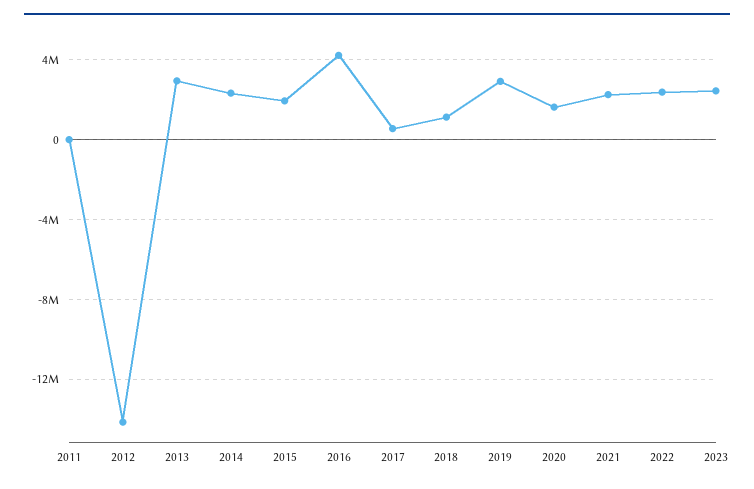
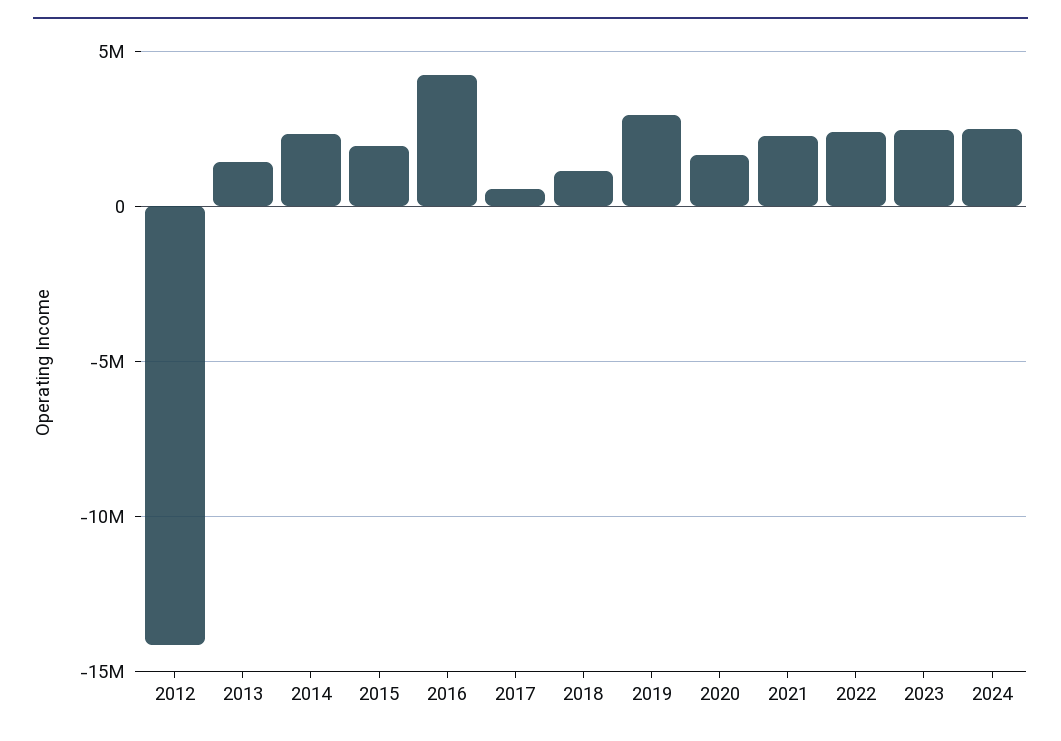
2011: 0 -> none
2013: 3000000 -> 1500000
2024: none -> 2500000

